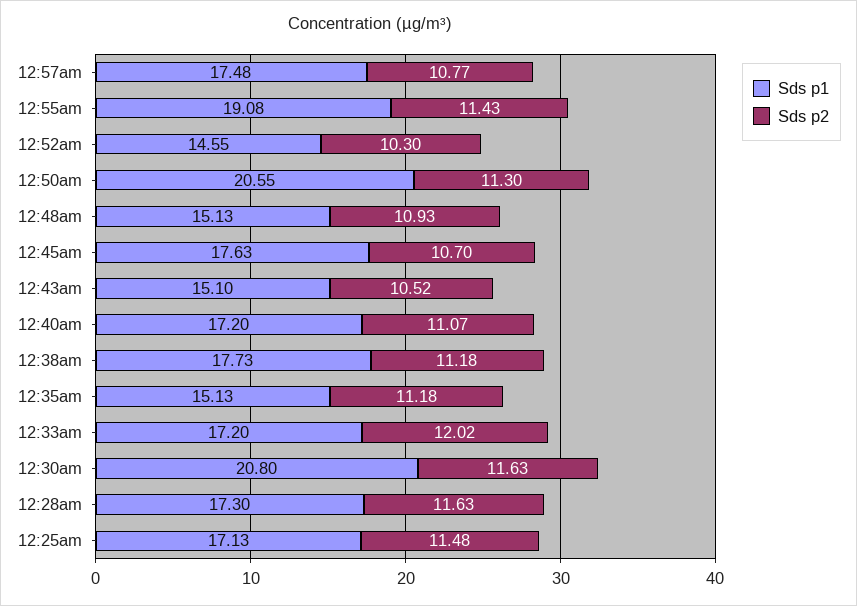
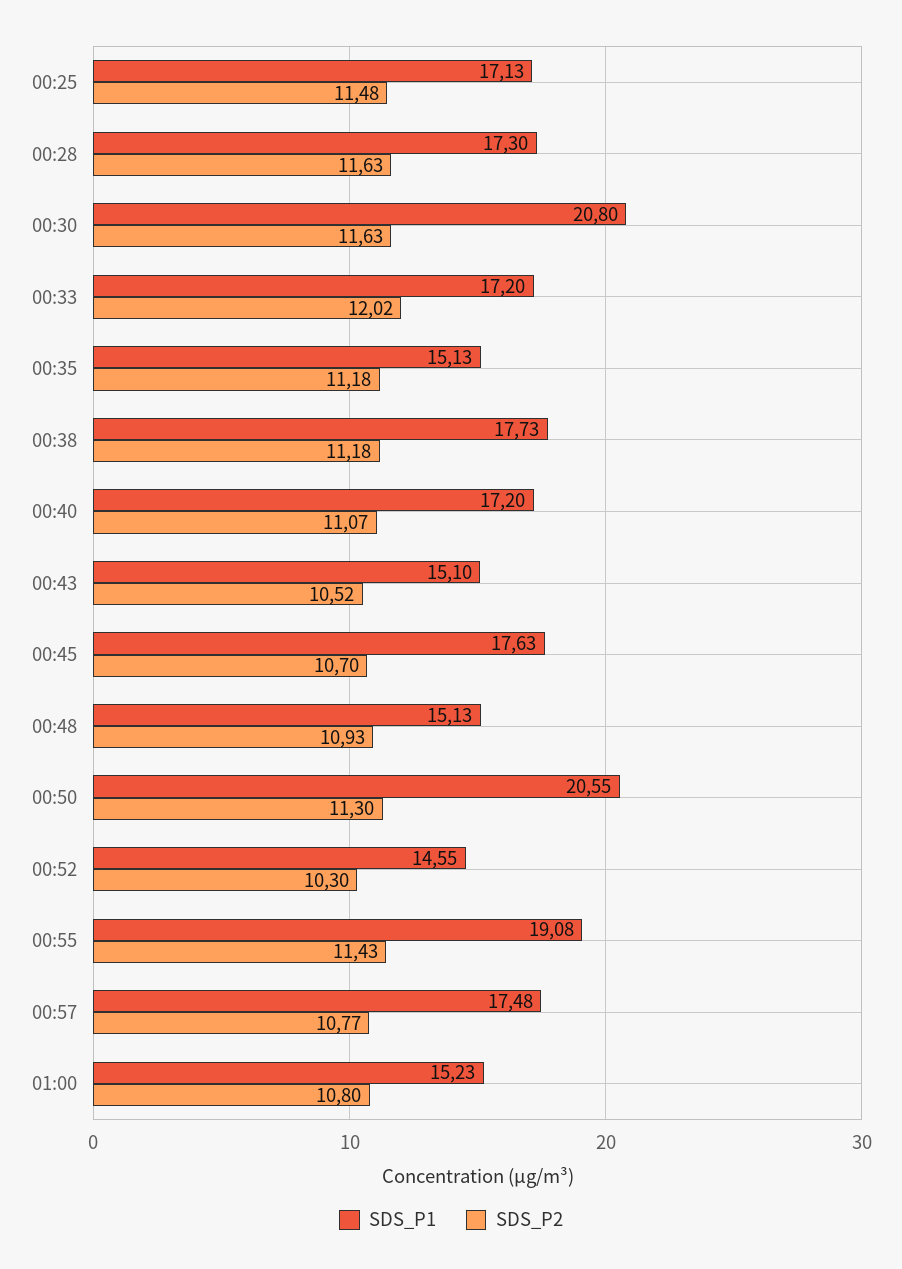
Sds p1, 01:00: none -> 15.23
Sds p2, 01:00: none -> 10.8

